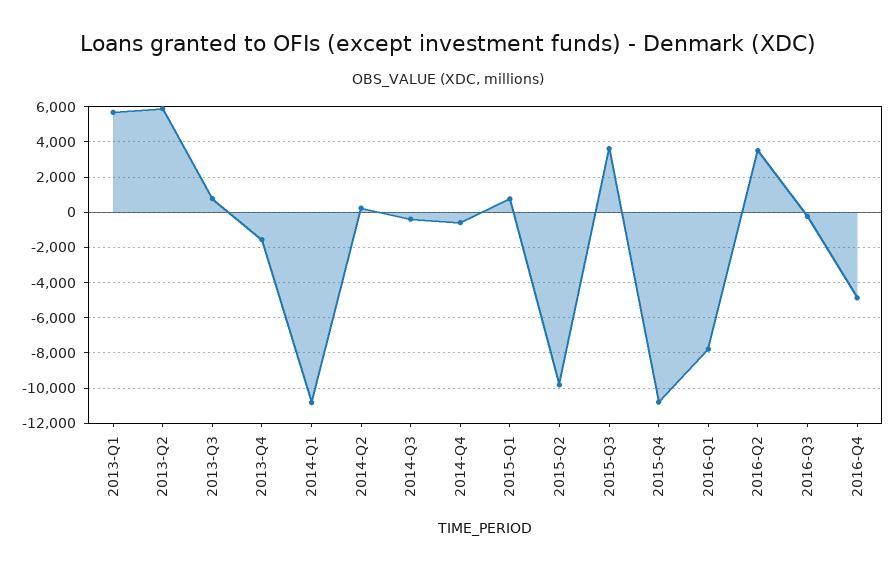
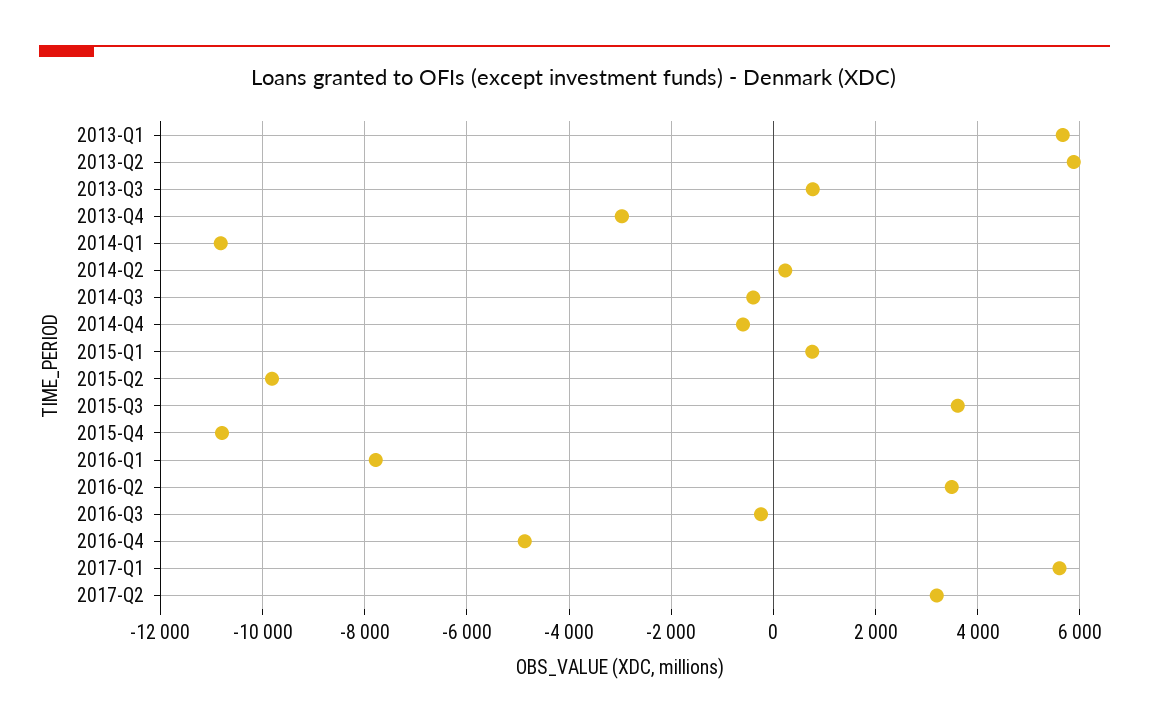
2013-Q4: -1500 -> -3000
2017-Q1: none -> 5600
2017-Q2: none -> 3200

